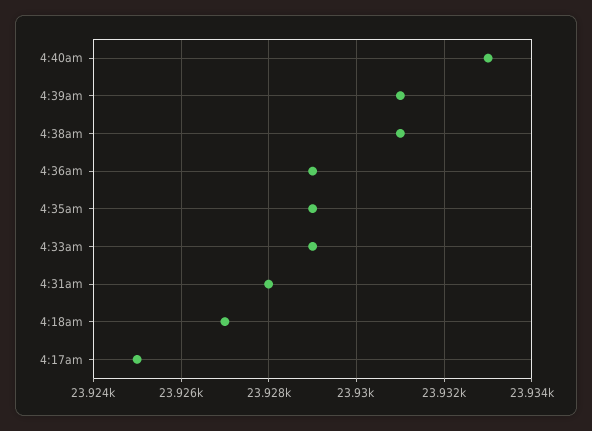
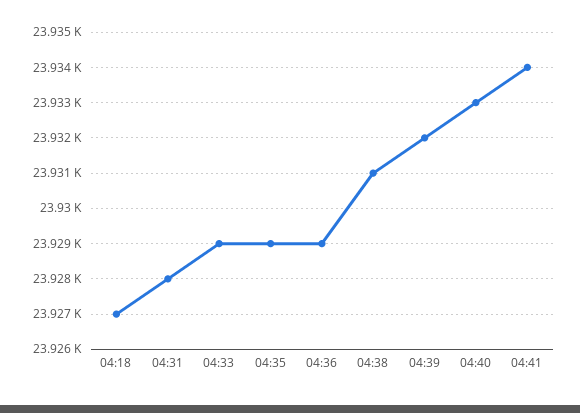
4:39am: 23931 -> 23932
4:17am: 23925 -> none
04:41: none -> 23934

